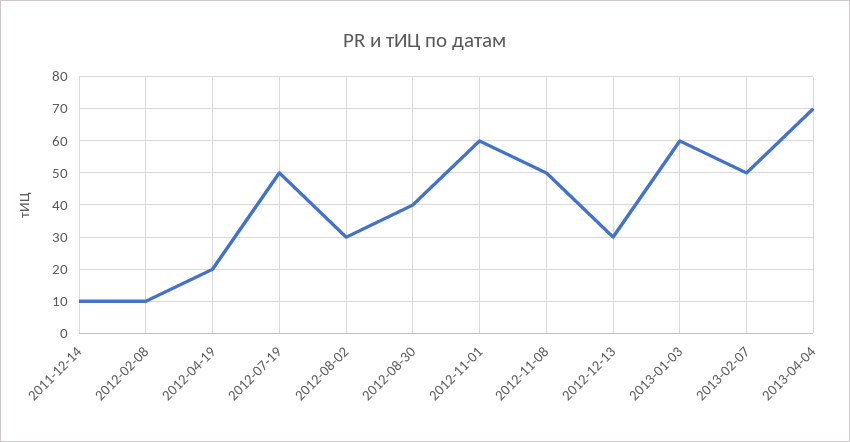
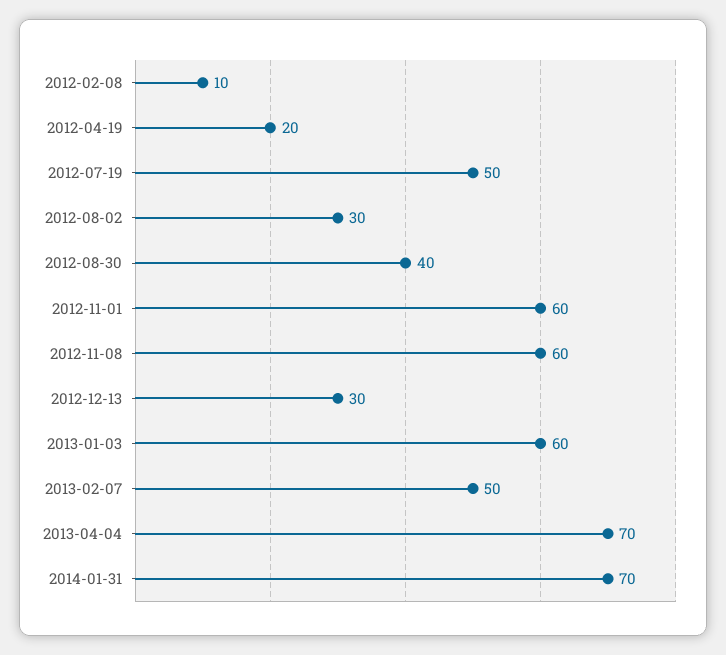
2011-12-14: 10 -> none
2012-11-08: 50 -> 60
2014-01-31: none -> 70

